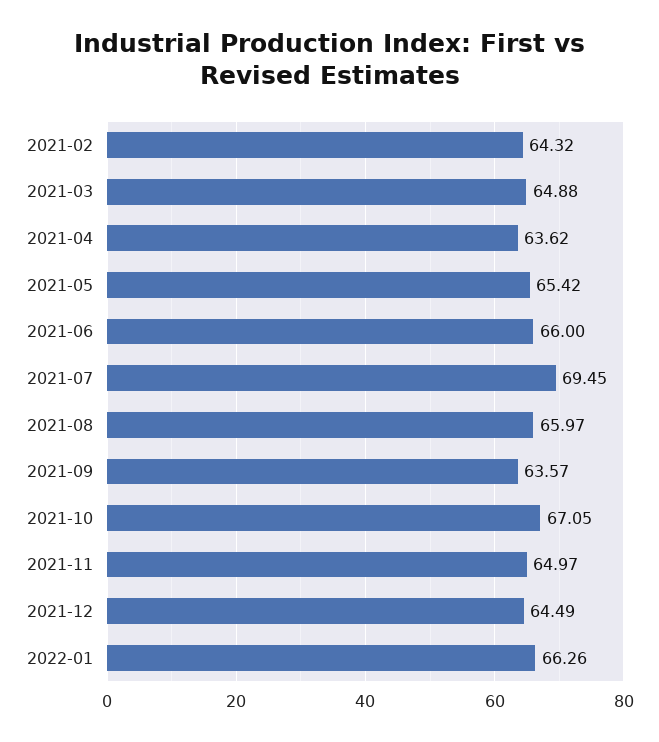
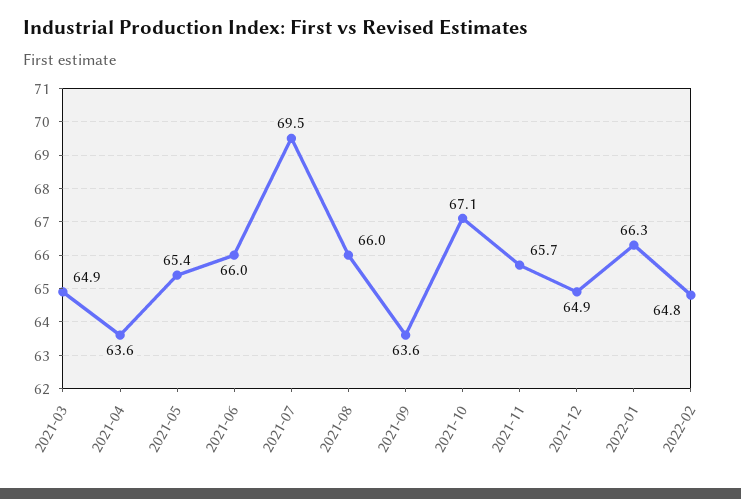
2021-02: 64.32 -> none
2021-11: 64.97 -> 65.7
2021-12: 64.49 -> 64.9
2022-02: none -> 64.8

